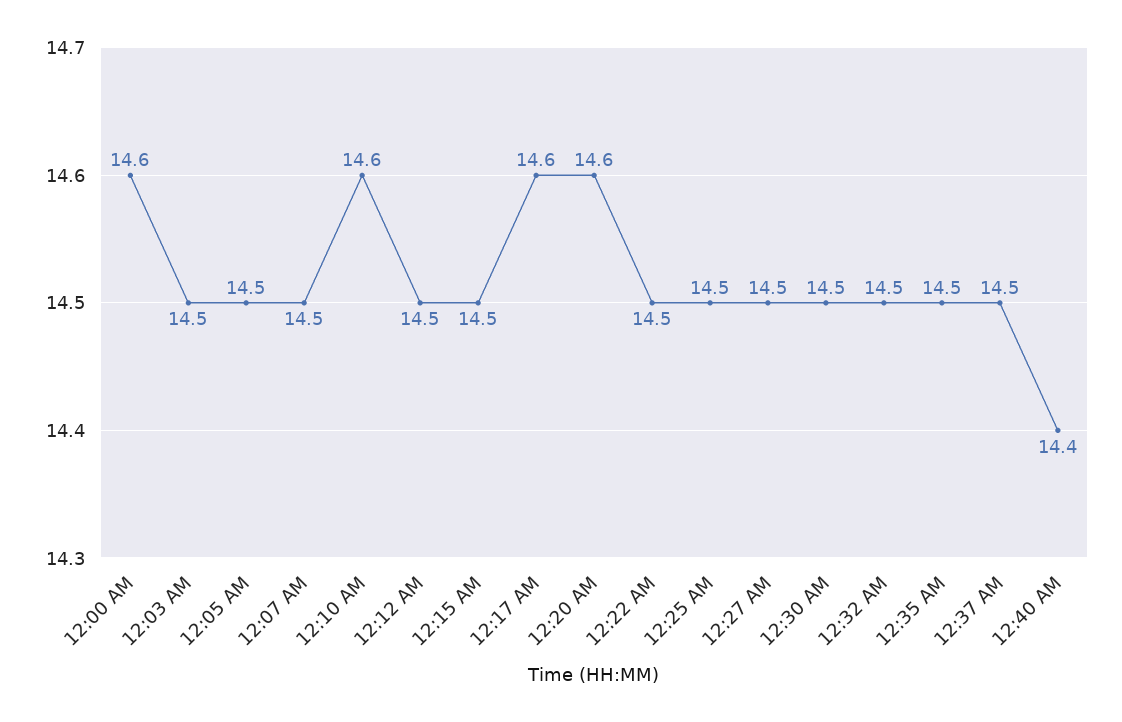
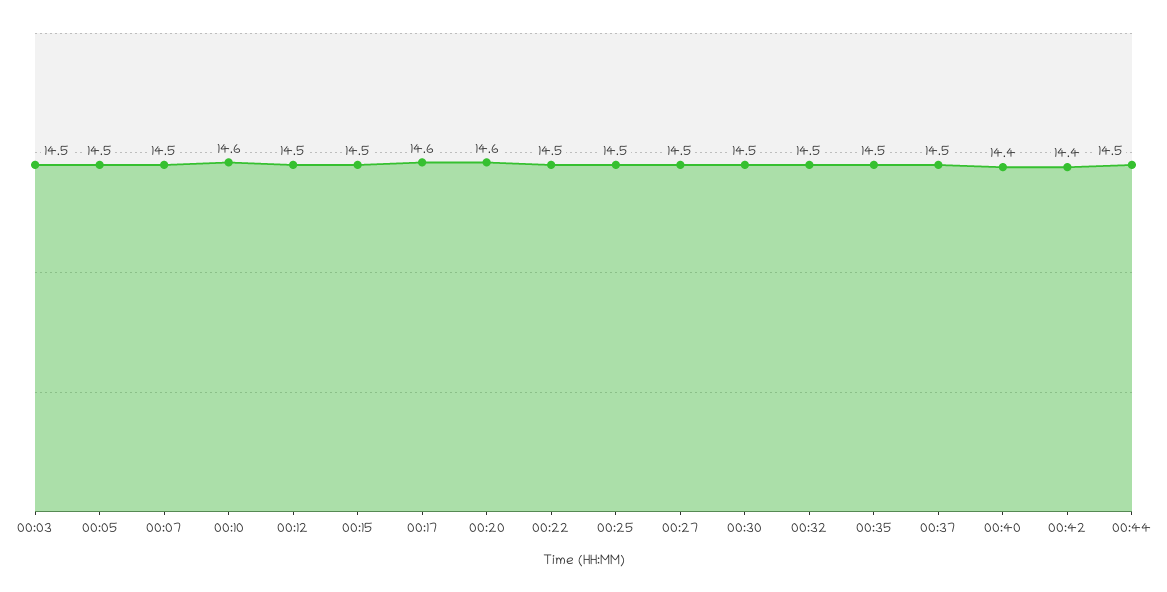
12:00 AM: 14.6 -> none
00:42: none -> 14.4
00:44: none -> 14.5

